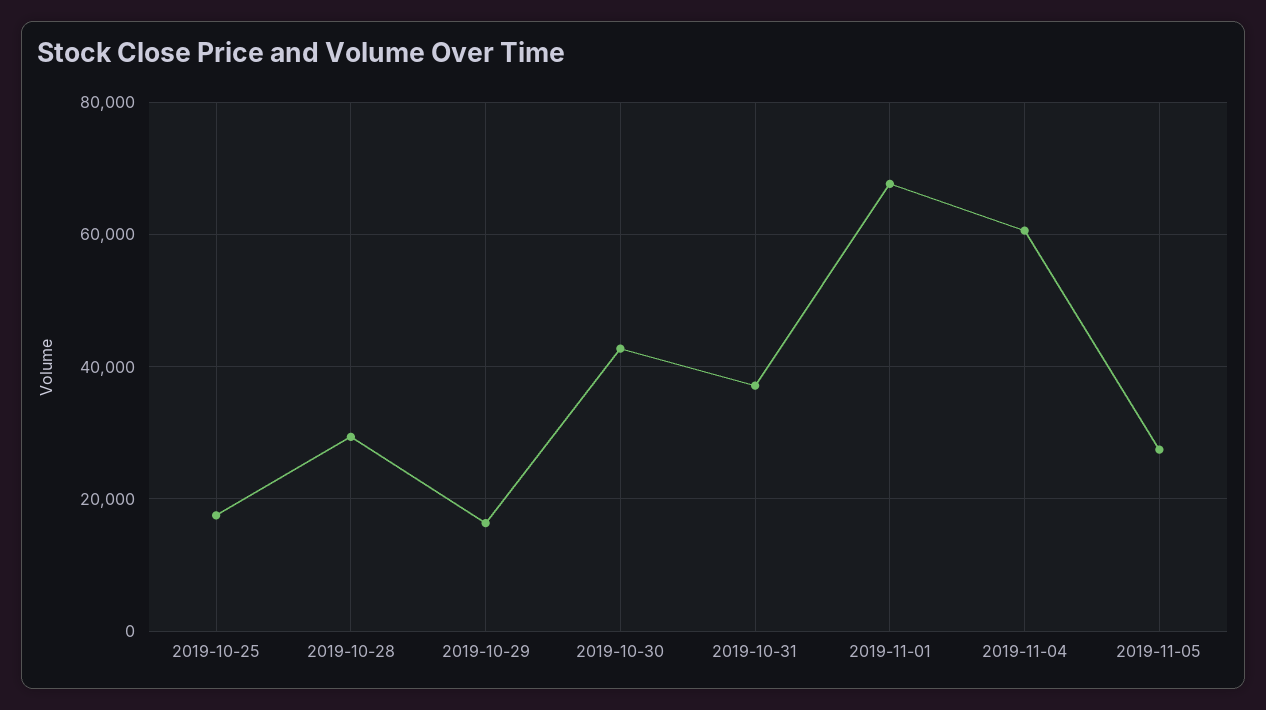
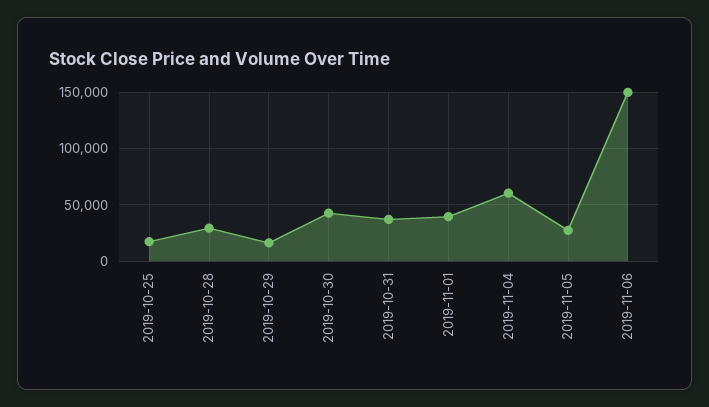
2019-11-01: 68000 -> 40000
2019-11-06: none -> 150000

